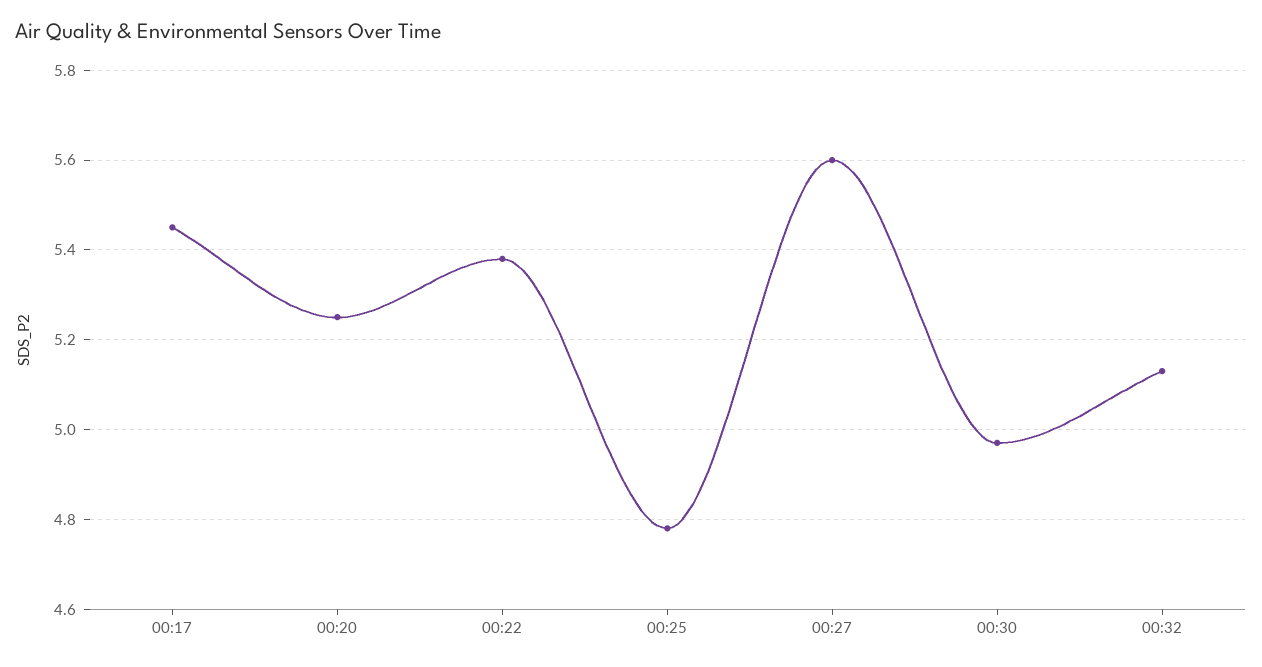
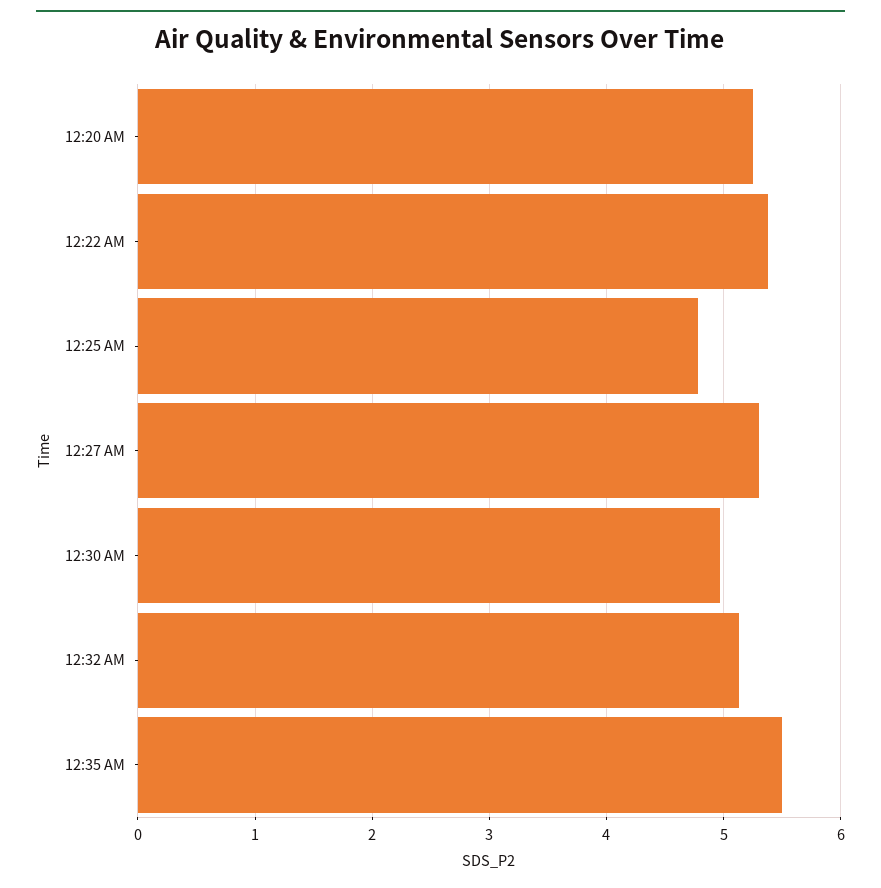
00:17: 5.45 -> none
00:27: 5.6 -> 5.3
12:35 AM: none -> 5.5

